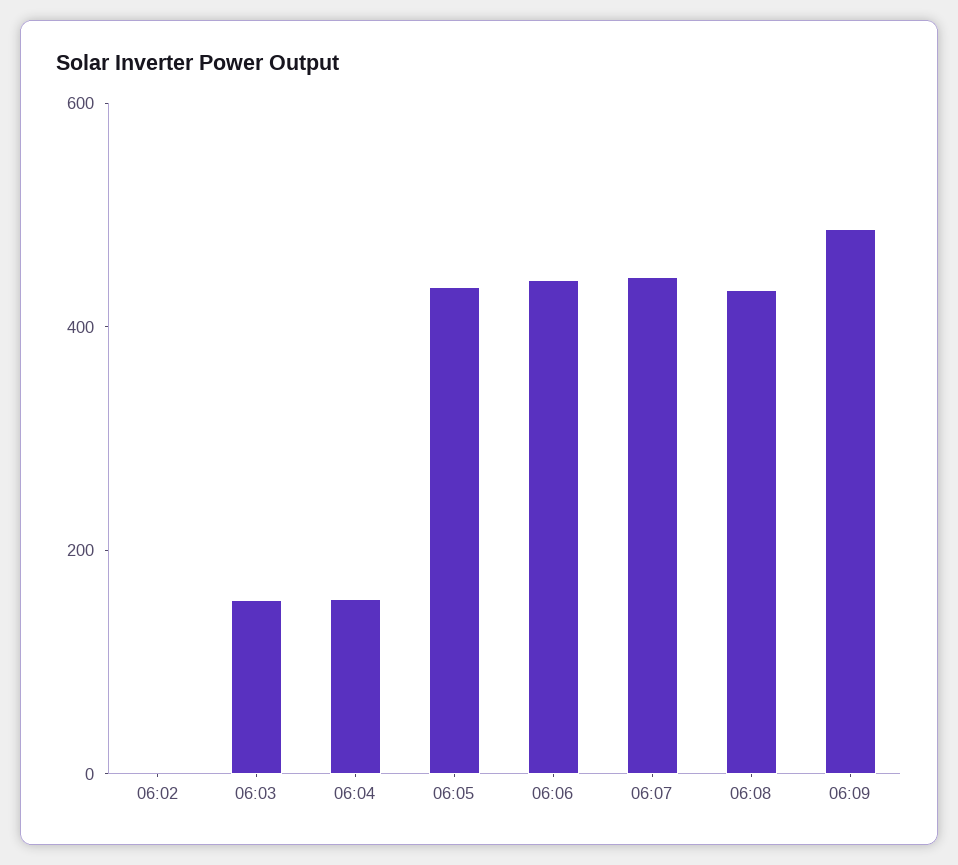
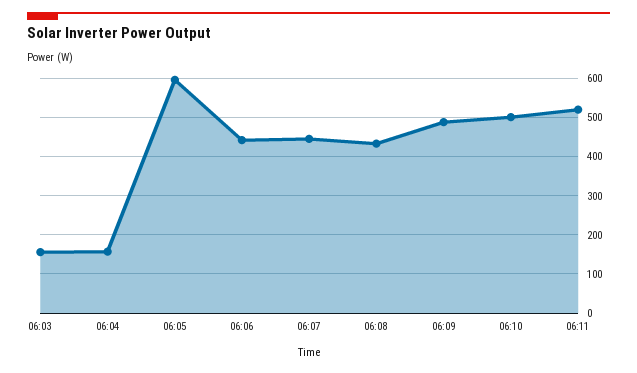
06:02: 0 -> none
06:05: 450 -> 600
06:10: none -> 500
06:11: none -> 520

